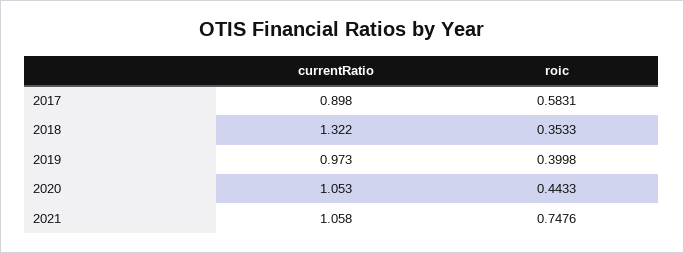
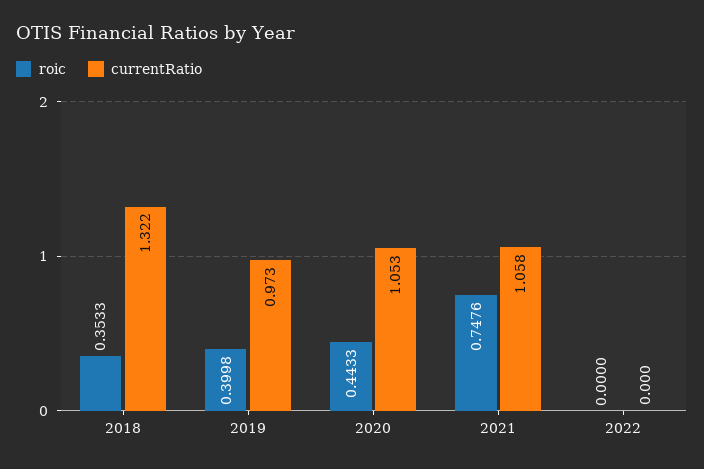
currentRatio, 2017: 0.898 -> none
roic, 2017: 0.5831 -> none
roic, 2022: none -> 0
currentRatio, 2022: none -> 0

